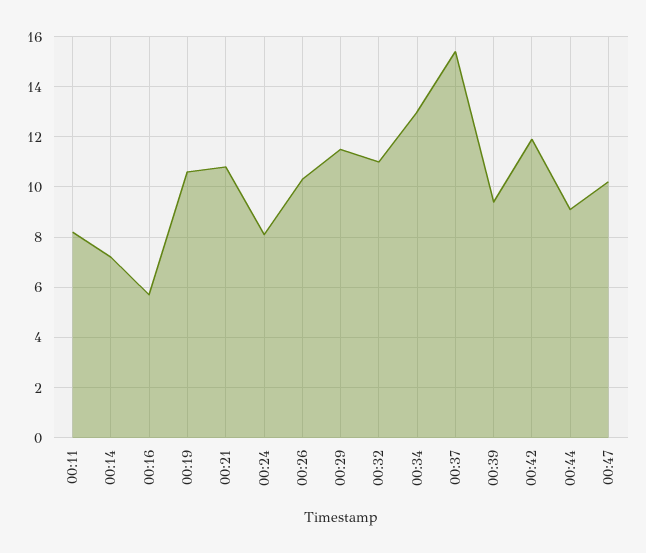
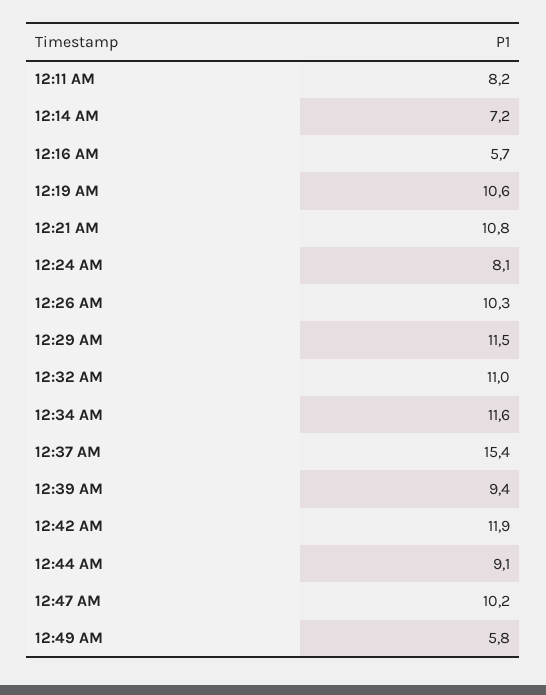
00:34: 13 -> 11.6
12:49 AM: none -> 5.8

